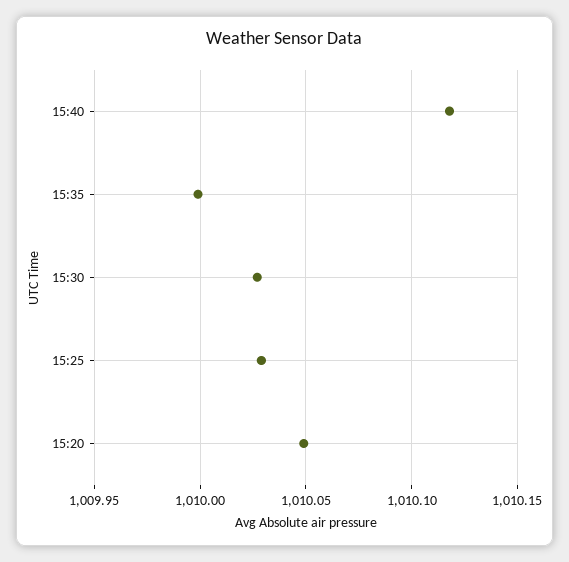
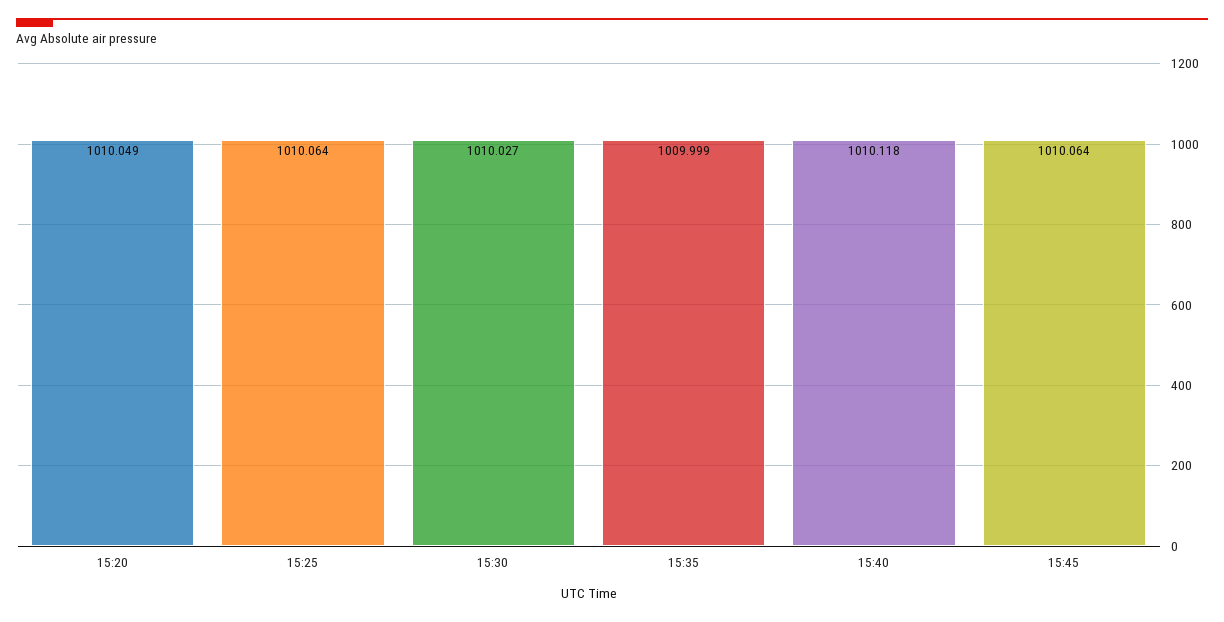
15:25: 1010.03 -> 1010.064
15:45: none -> 1010.064

